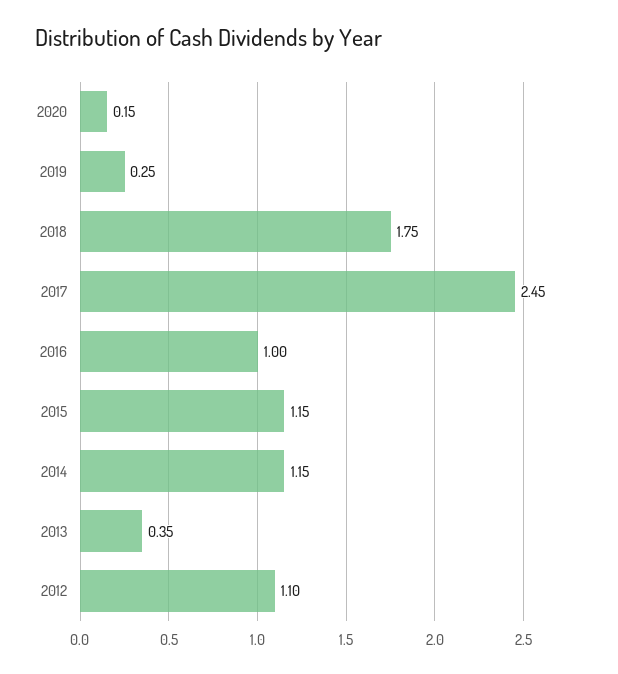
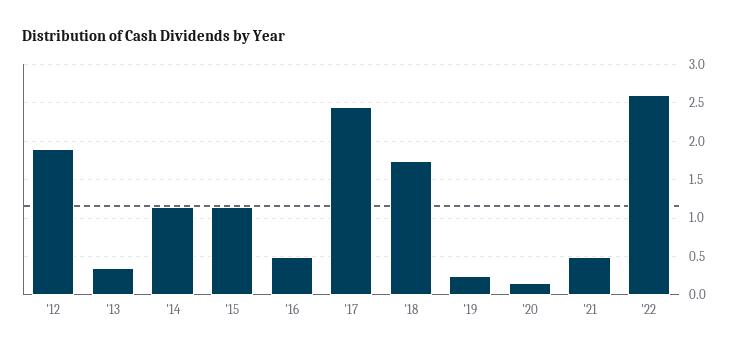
2016: 1 -> 0.5
2012: 1.1 -> 1.9
'21: none -> 0.5
'22: none -> 2.6

